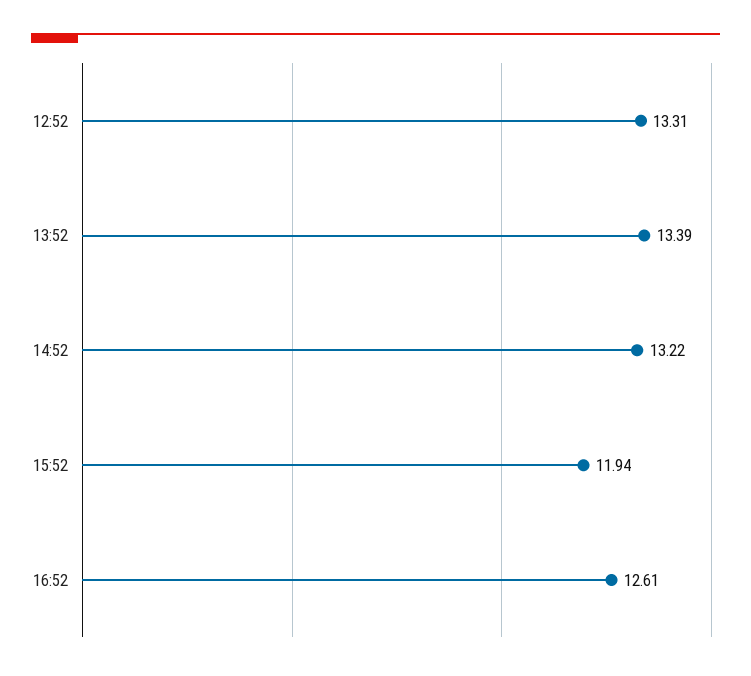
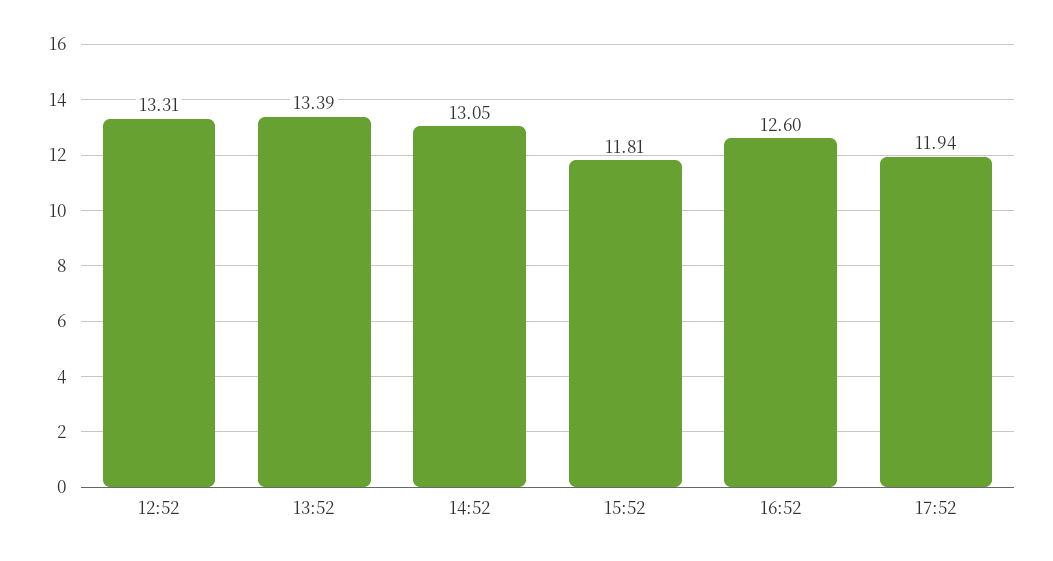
14:52: 13.22 -> 13.05
15:52: 11.94 -> 11.81
16:52: 12.61 -> 12.6
17:52: none -> 11.94

